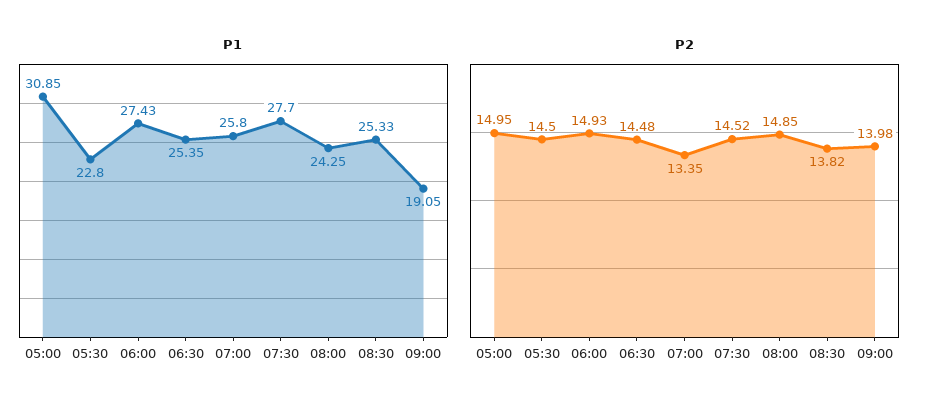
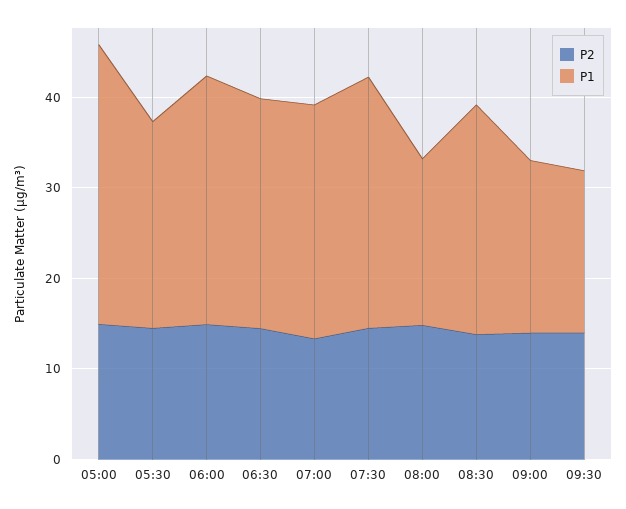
P1, 08:00: 24.25 -> 18
P2, 09:30: none -> 14
P1, 09:30: none -> 18

